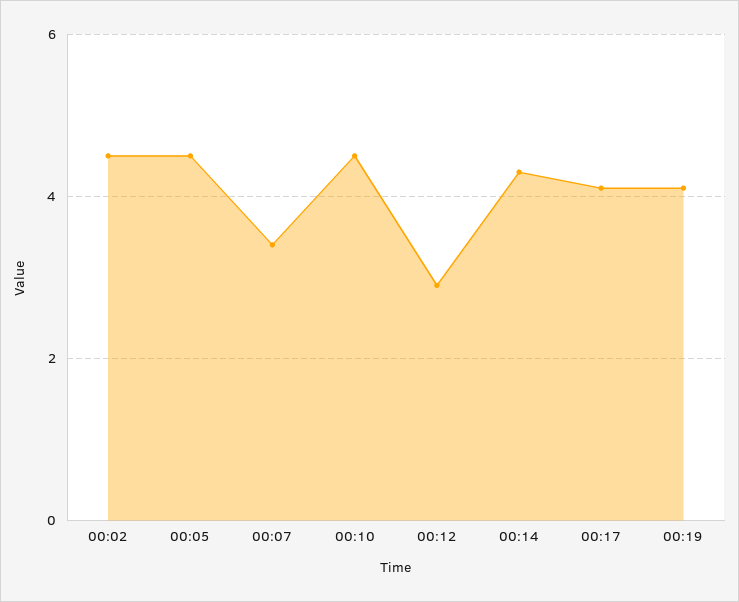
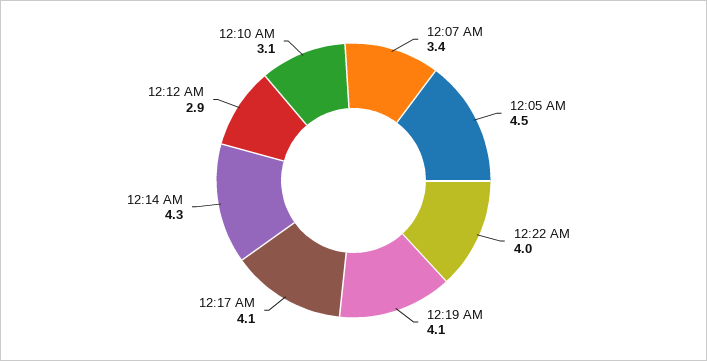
00:02: 4.5 -> none
00:10: 4.5 -> 3.1
12:22 AM: none -> 4

